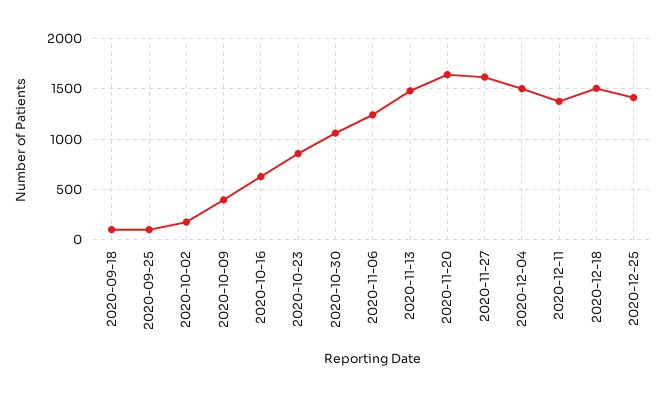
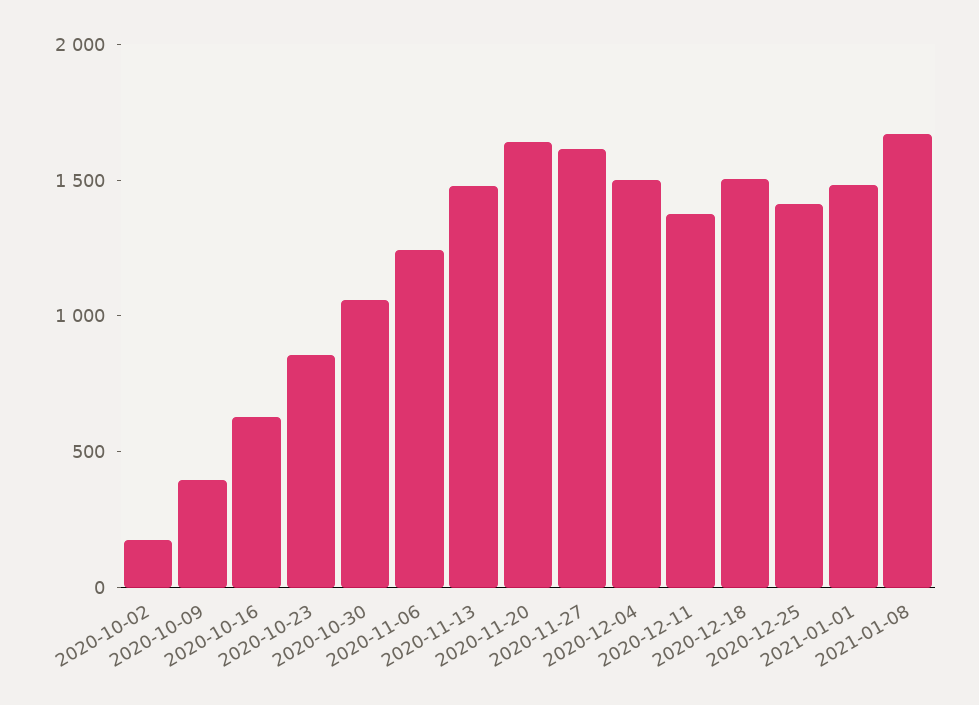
2020-09-18: 100 -> none
2020-09-25: 100 -> none
2021-01-01: none -> 1500
2021-01-08: none -> 1700

